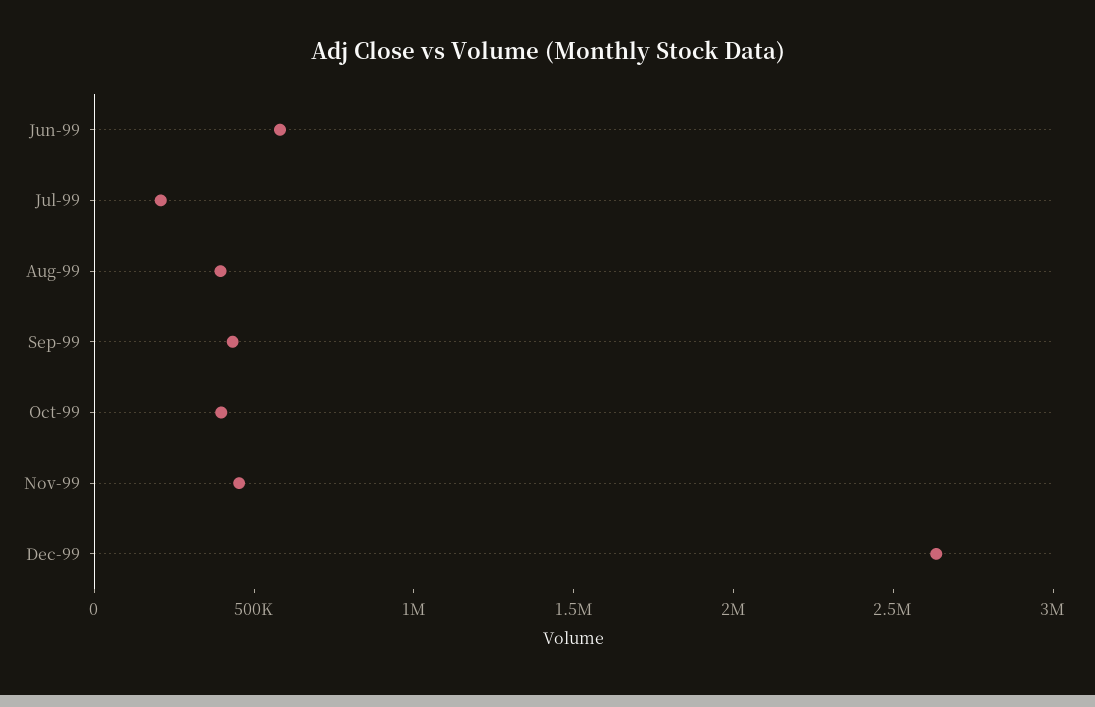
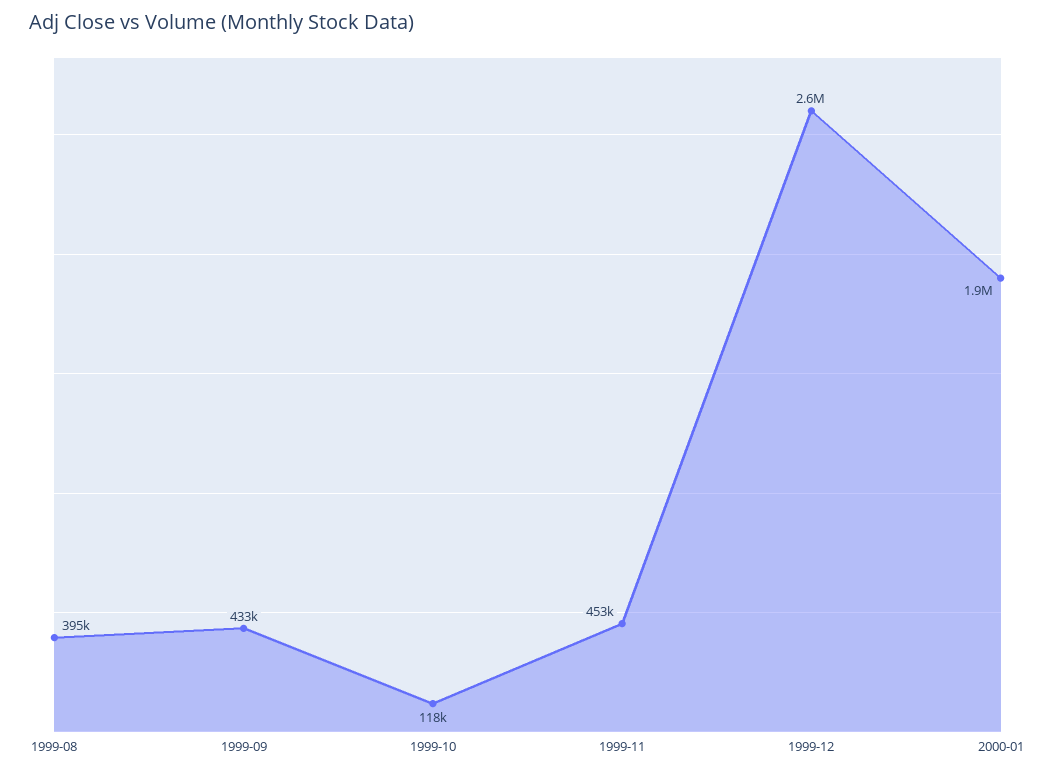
Jun-99: 600000 -> none
Jul-99: 200000 -> none
Oct-99: 400000 -> 118000
2000-01: none -> 1900000

